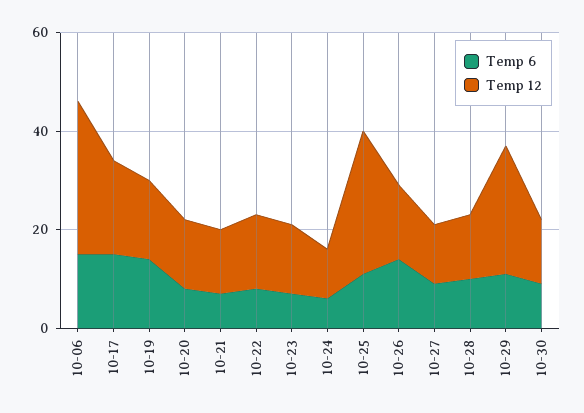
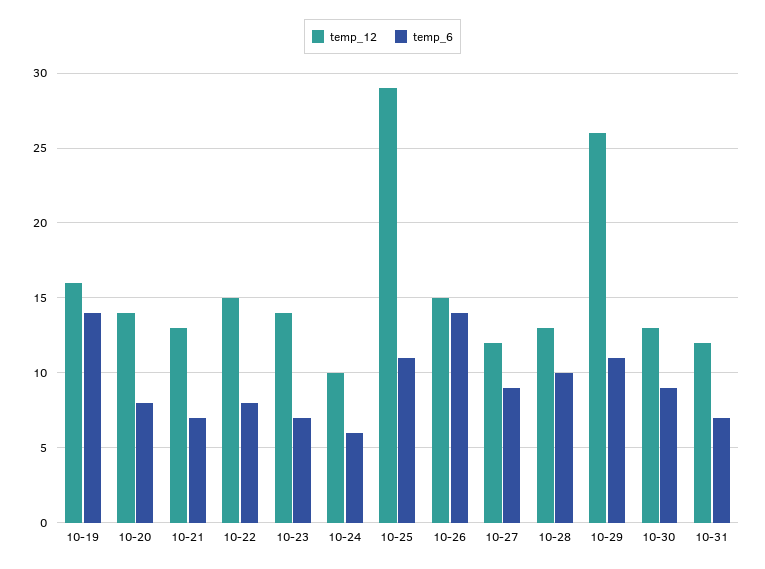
Temp 6, 10-06: 15 -> none
Temp 12, 10-06: 30 -> none
Temp 6, 10-17: 15 -> none
Temp 12, 10-17: 20 -> none
Temp 12, 10-31: none -> 12
Temp 6, 10-31: none -> 7

